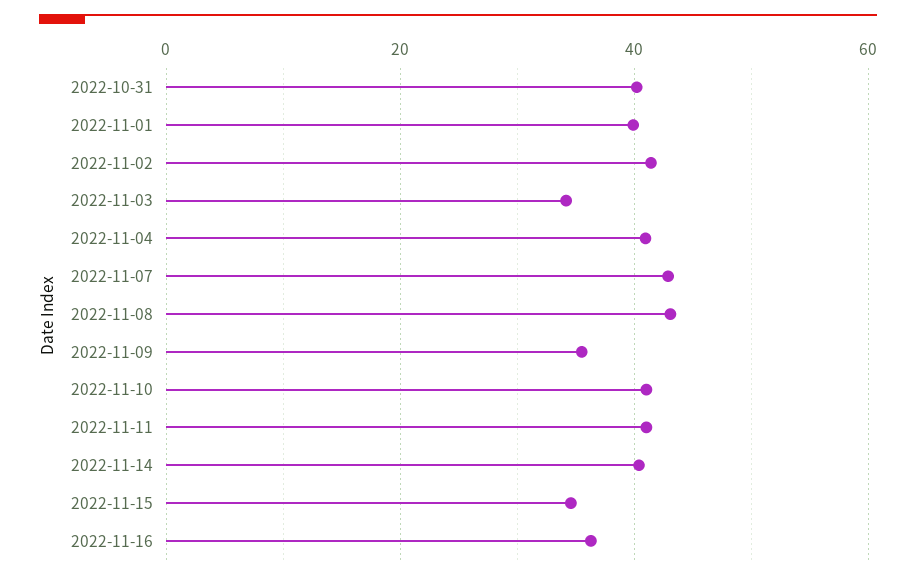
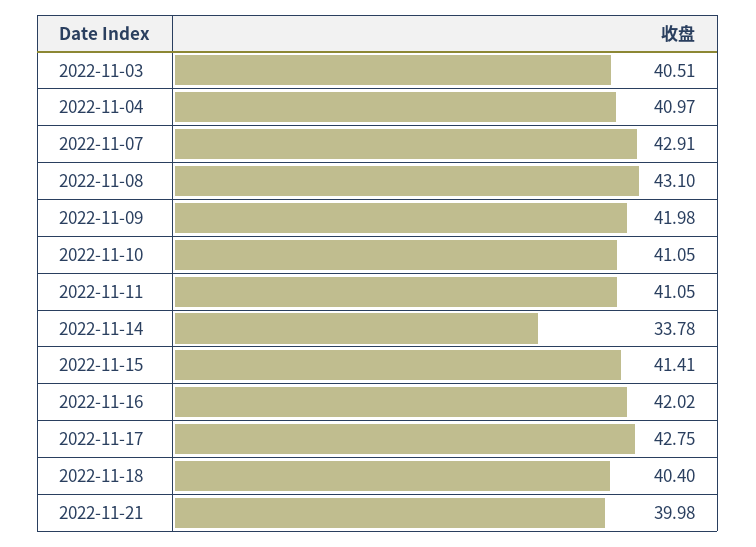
2022-10-31: 40 -> none
2022-11-01: 40 -> none
2022-11-02: 42 -> none
2022-11-03: 34 -> 40.51
2022-11-09: 36 -> 41.98
2022-11-14: 40 -> 33.78
2022-11-15: 34 -> 41.41
2022-11-16: 36 -> 42.02
2022-11-17: none -> 42.75
2022-11-18: none -> 40.4
2022-11-21: none -> 39.98

